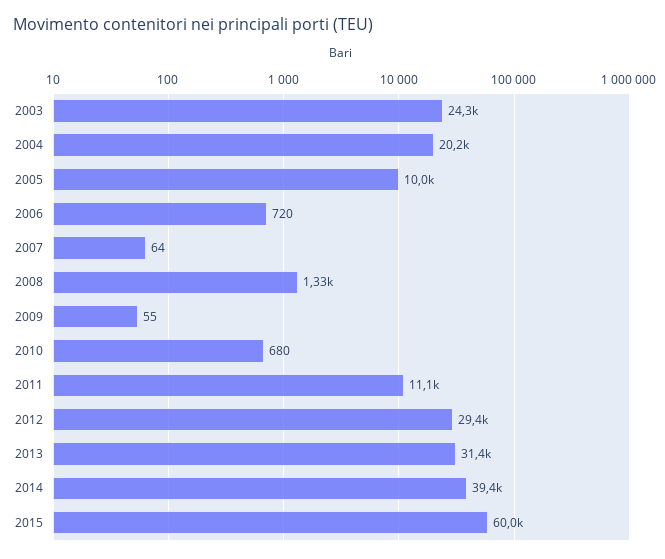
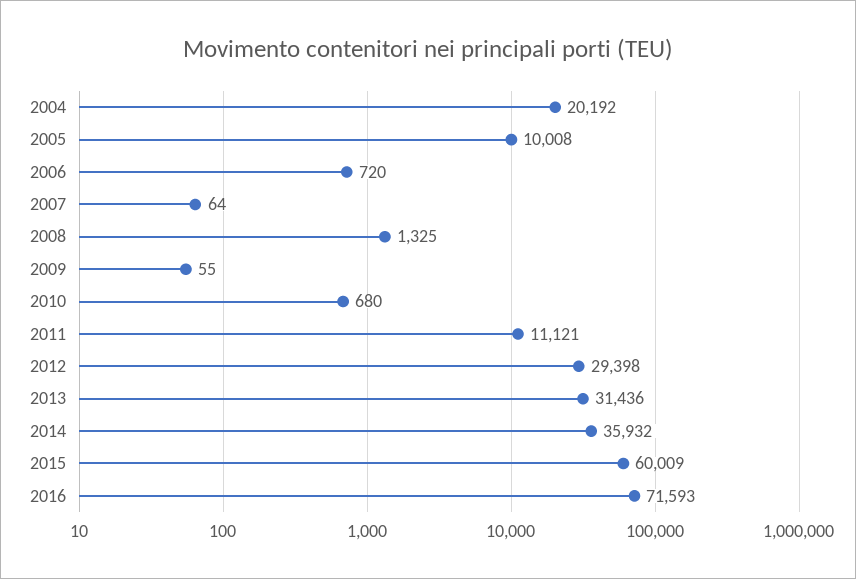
2003: 24300 -> none
2014: 39400 -> 35932
2016: none -> 71593

